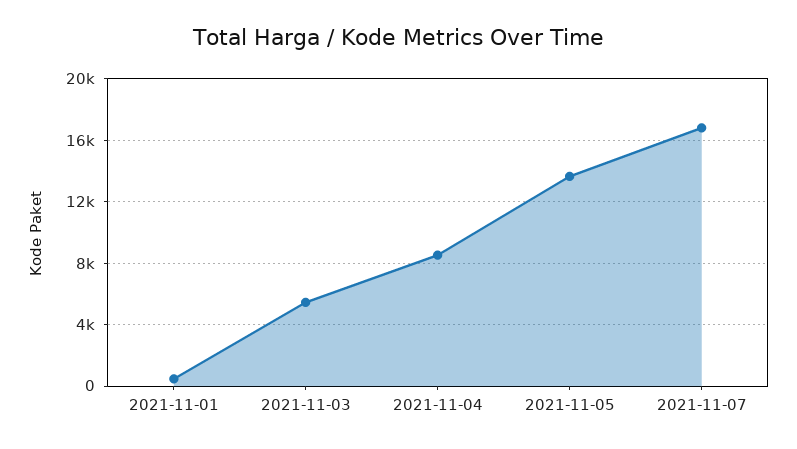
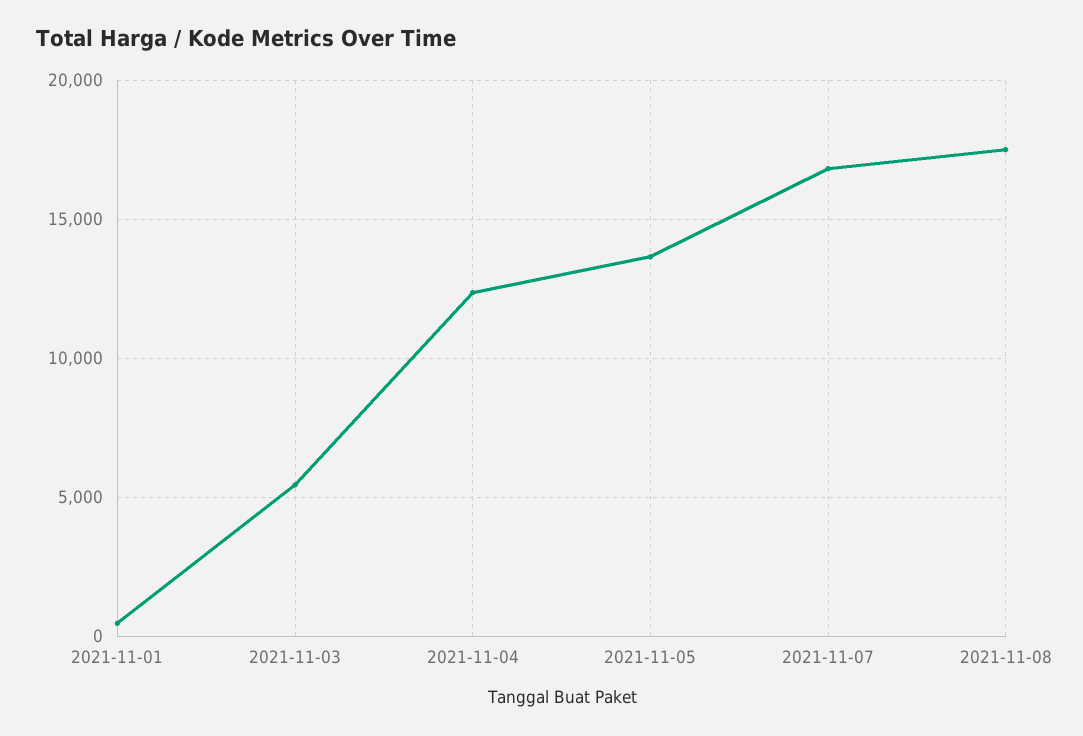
2021-11-04: 8500 -> 12500
2021-11-08: none -> 17500

